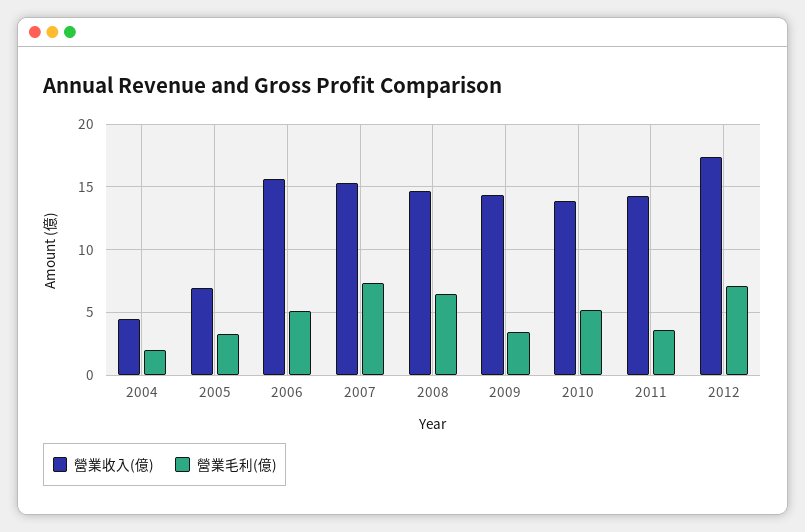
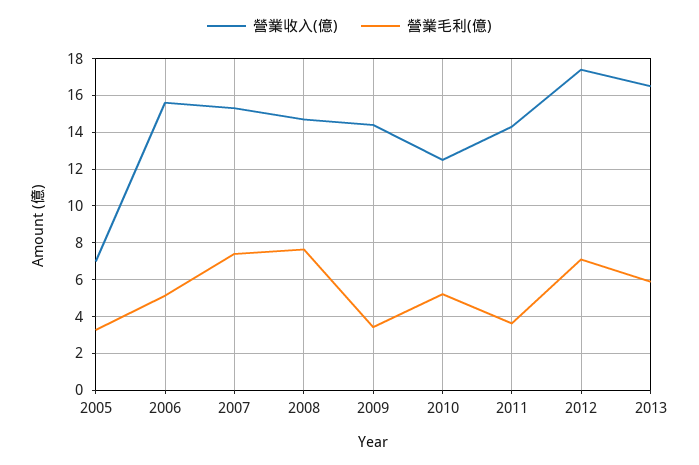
營業收入(億), 2004: 4.5 -> none
營業毛利(億), 2004: 2 -> none
營業毛利(億), 2008: 6.5 -> 7.5
營業收入(億), 2010: 14 -> 12.5
營業收入(億), 2013: none -> 16.5
營業毛利(億), 2013: none -> 6

